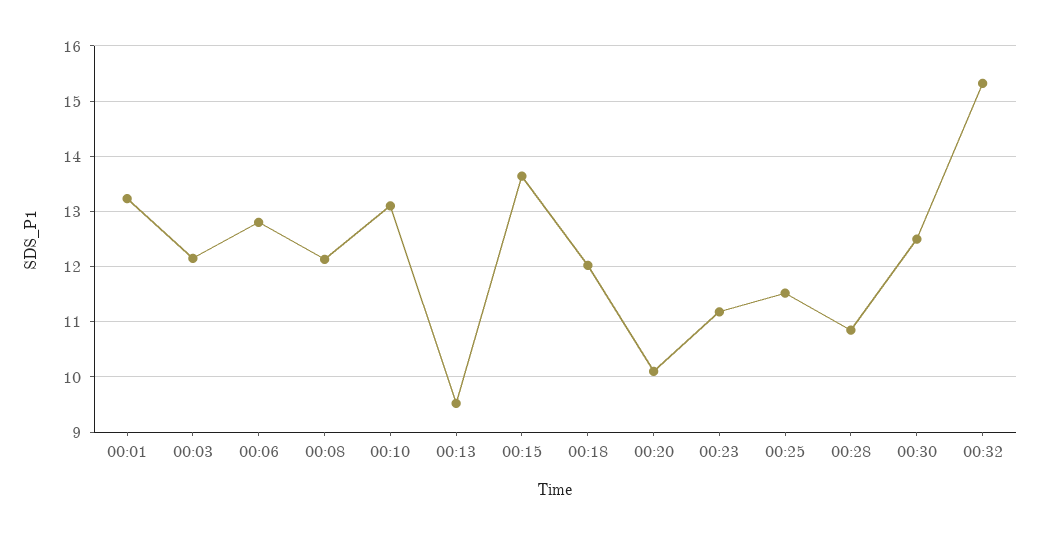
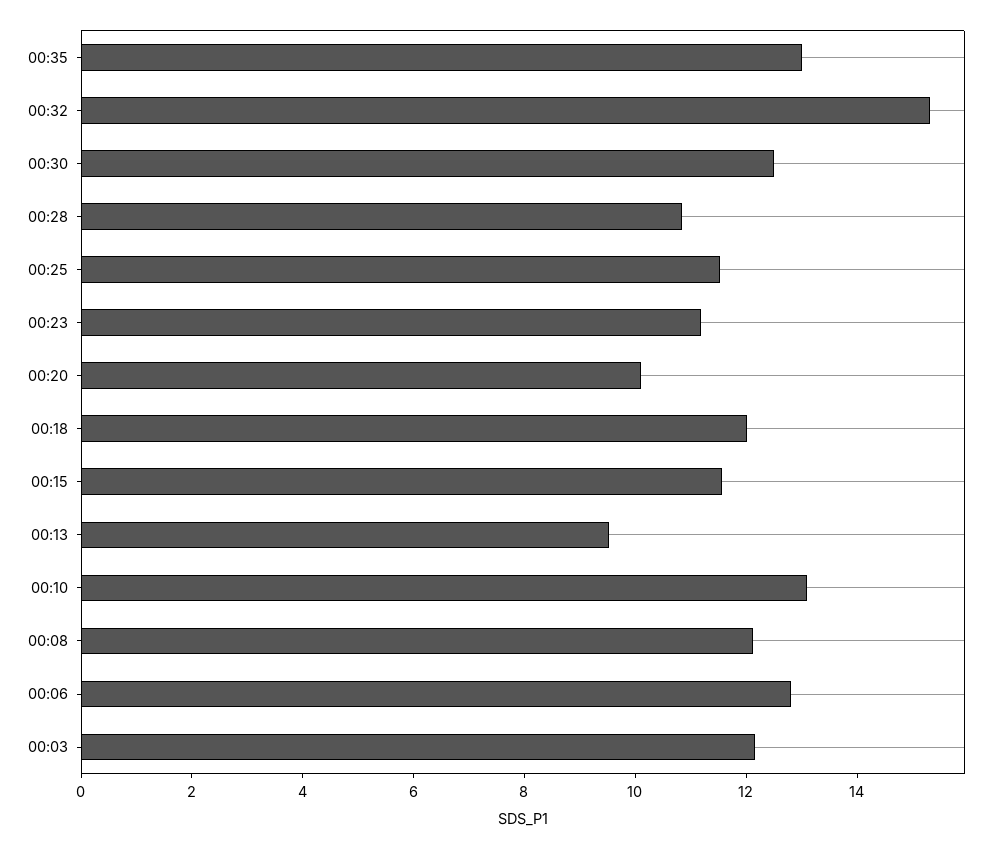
00:01: 13.2 -> none
00:15: 13.6 -> 11.5
00:35: none -> 13

